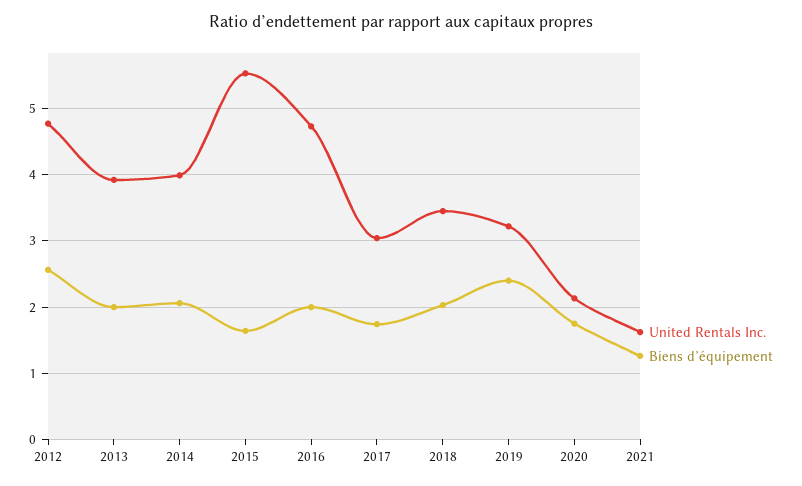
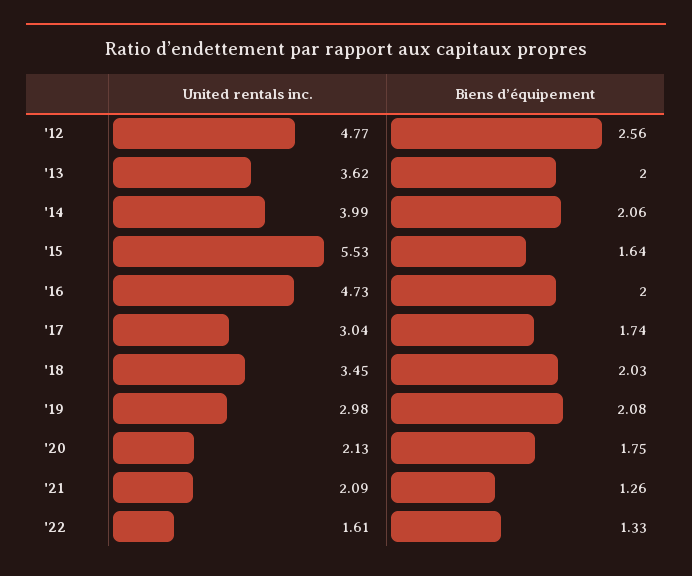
United Rentals Inc., 2013: 3.9 -> 3.62
United Rentals Inc., 2019: 3.2 -> 2.98
Biens d’équipement, 2019: 2.4 -> 2.08
United Rentals Inc., 2021: 1.6 -> 2.09
United Rentals Inc., '22: none -> 1.61
Biens d’équipement, '22: none -> 1.33

